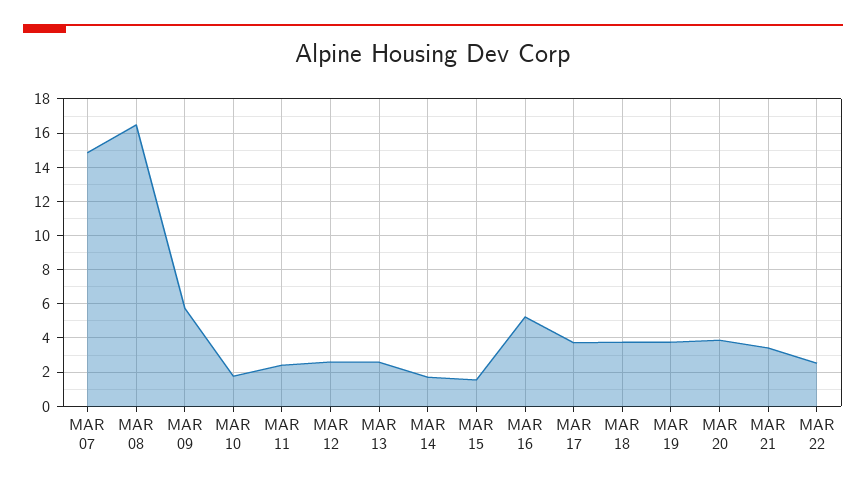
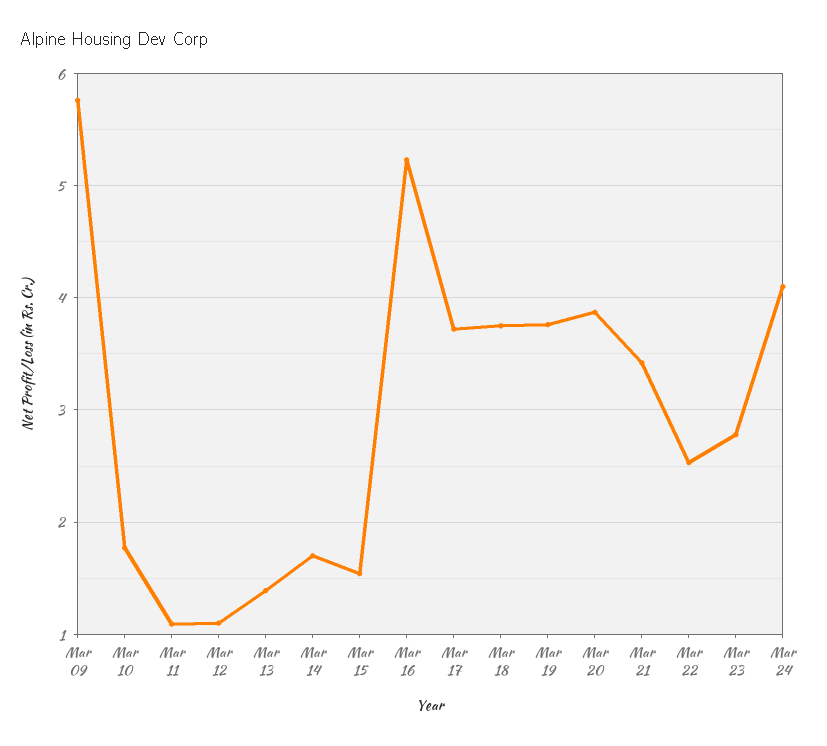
MAR 07: 15 -> none
MAR 08: 16.5 -> none
MAR 11: 2.5 -> 1.1
MAR 12: 2.5 -> 1.1
MAR 13: 2.5 -> 1.4
Mar 23: none -> 2.8
Mar 24: none -> 4.1

